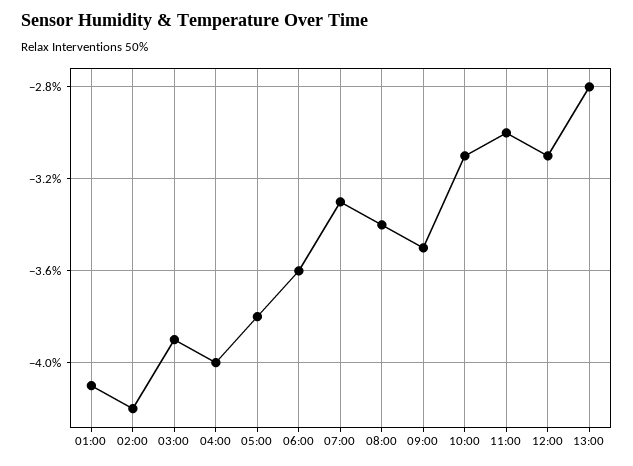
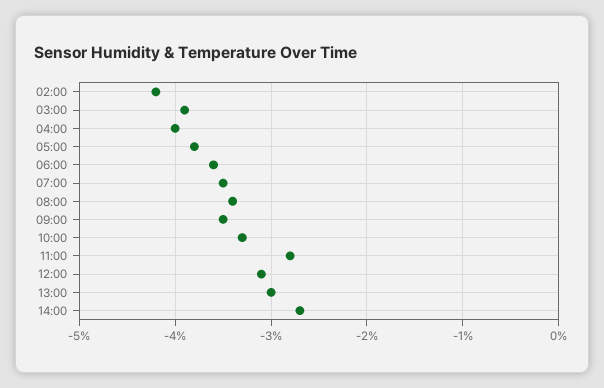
01:00: -4.1 -> none
07:00: -3.3 -> -3.5
10:00: -3.1 -> -3.3
11:00: -3 -> -2.8
13:00: -2.8 -> -3
14:00: none -> -2.7

